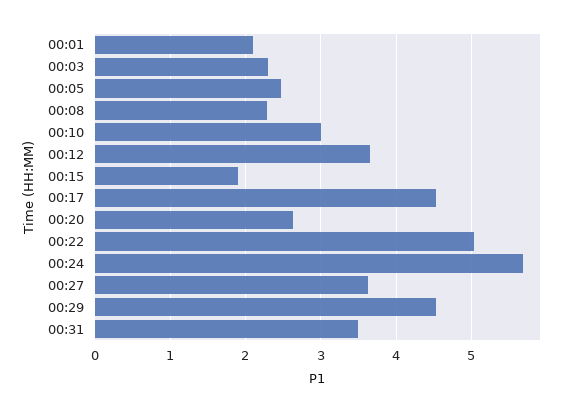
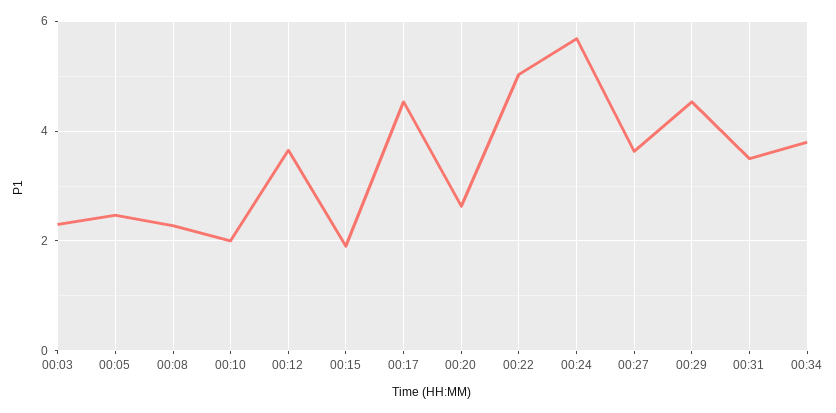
00:01: 2.1 -> none
00:10: 3 -> 2
00:34: none -> 3.8

